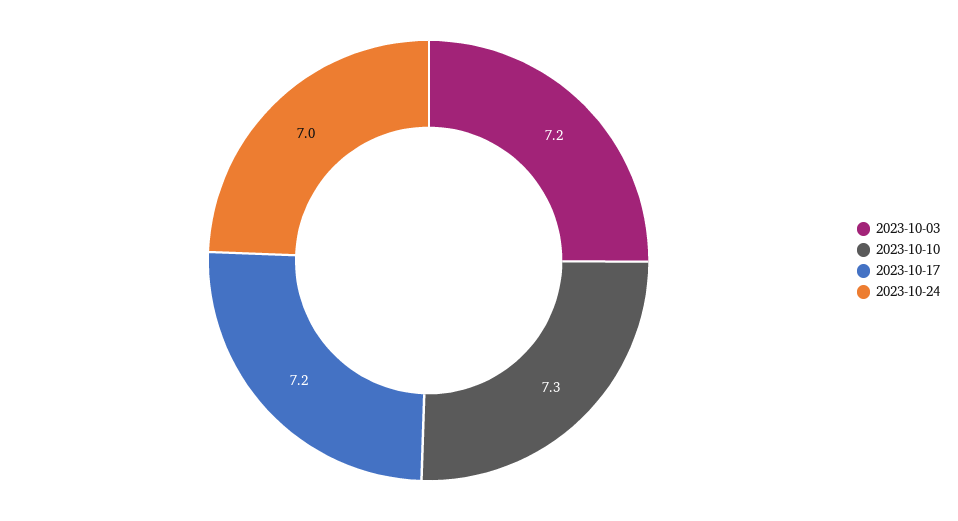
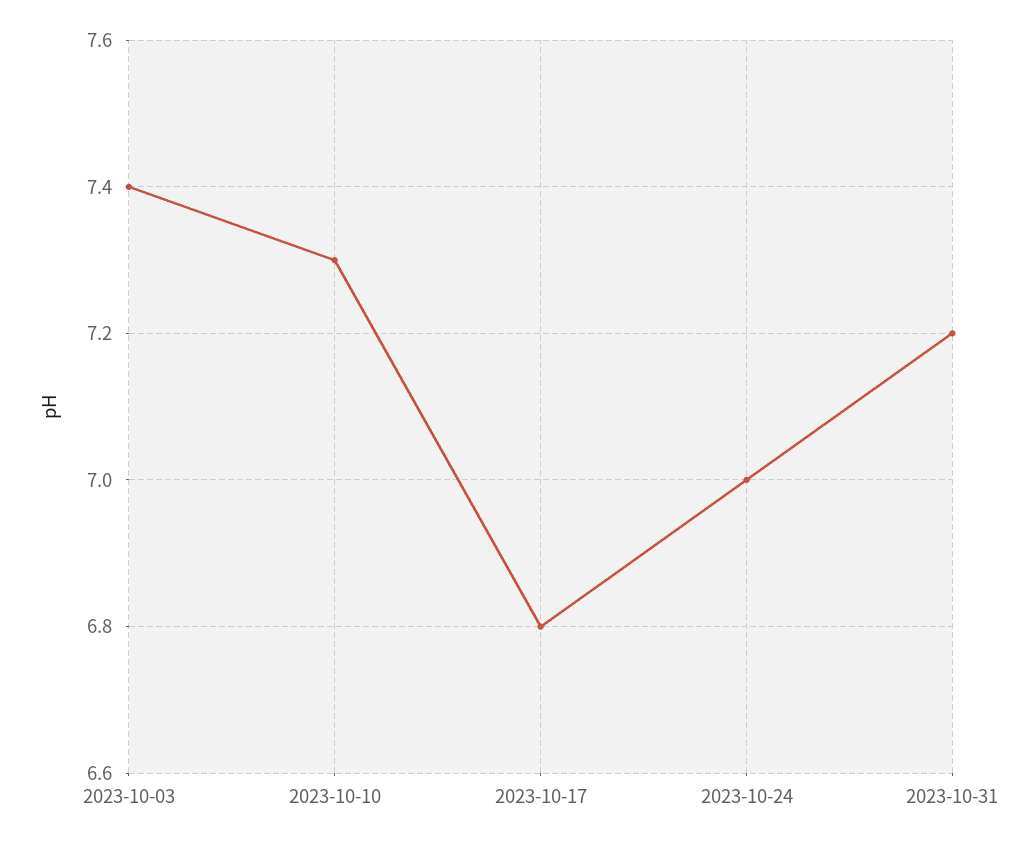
2023-10-03: 7.2 -> 7.4
2023-10-17: 7.2 -> 6.8
2023-10-31: none -> 7.2

